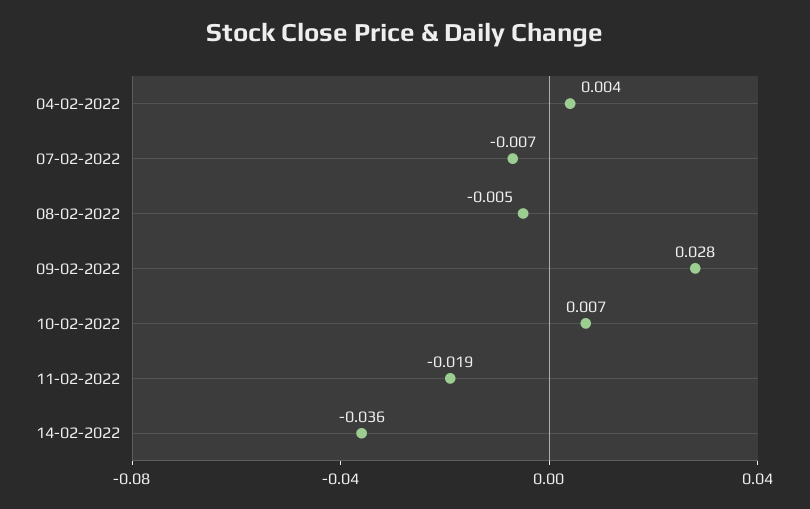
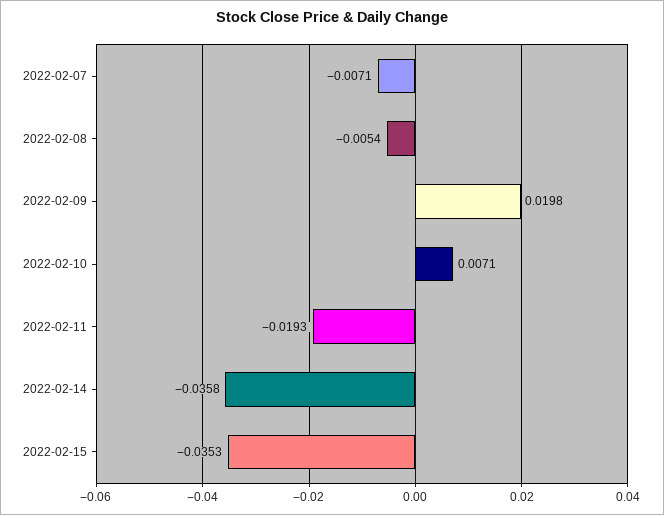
04-02-2022: 0.004 -> none
09-02-2022: 0.028 -> 0.0198
2022-02-15: none -> -0.0353

